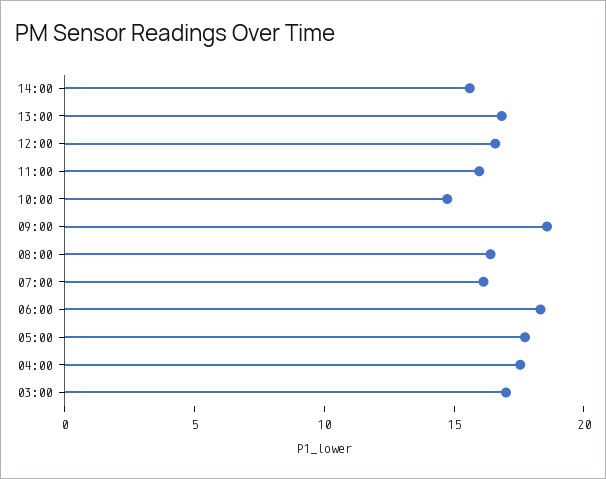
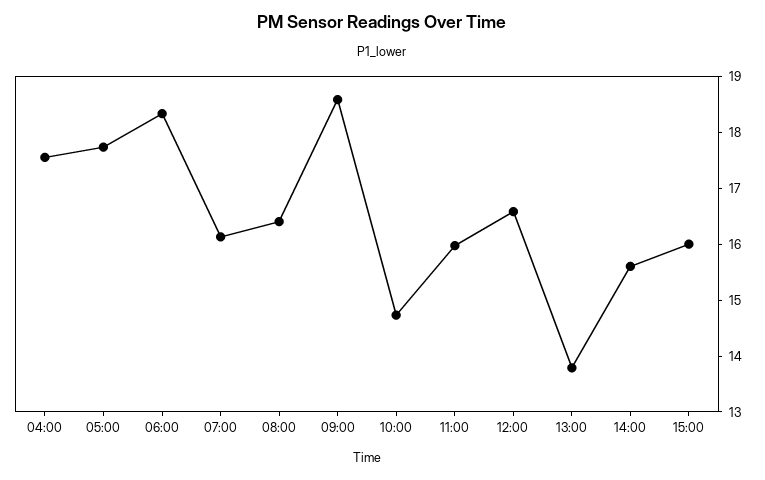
13:00: 17 -> 13.8
03:00: 17 -> none
15:00: none -> 16

